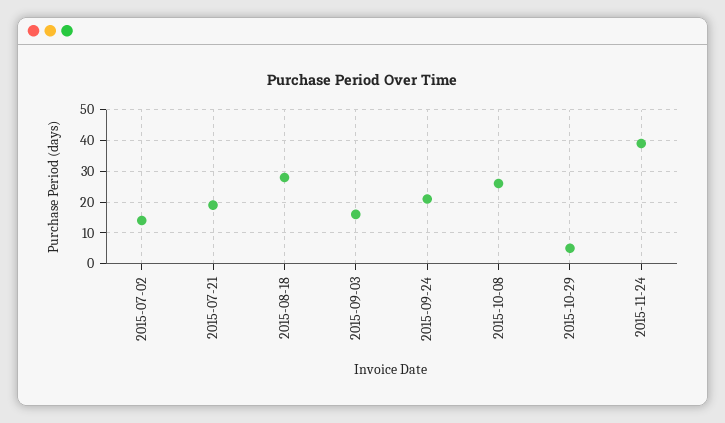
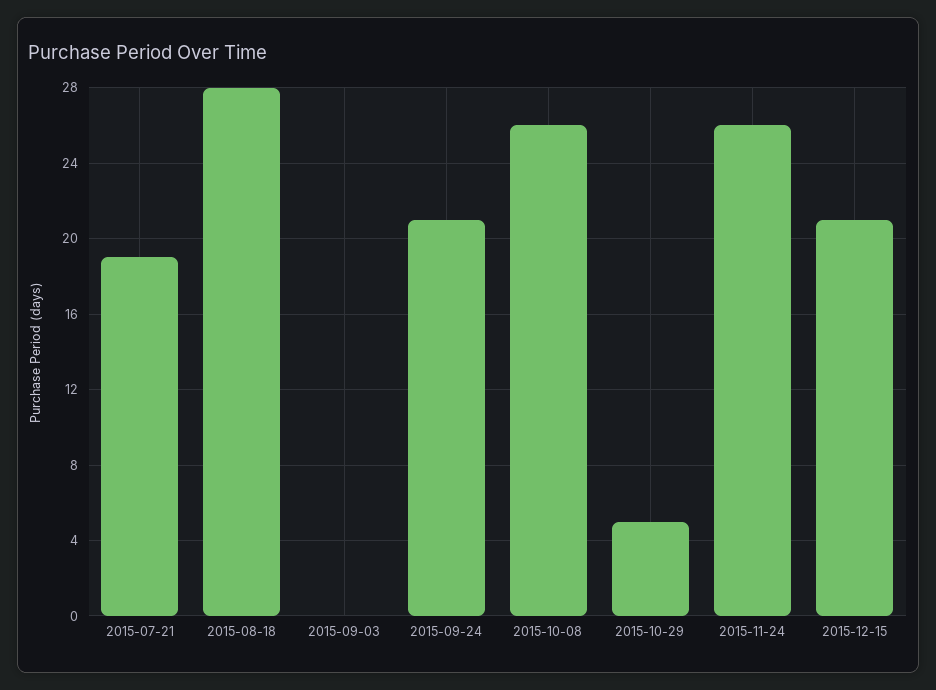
2015-07-02: 15 -> none
2015-09-03: 15 -> 0
2015-11-24: 40 -> 26
2015-12-15: none -> 21

